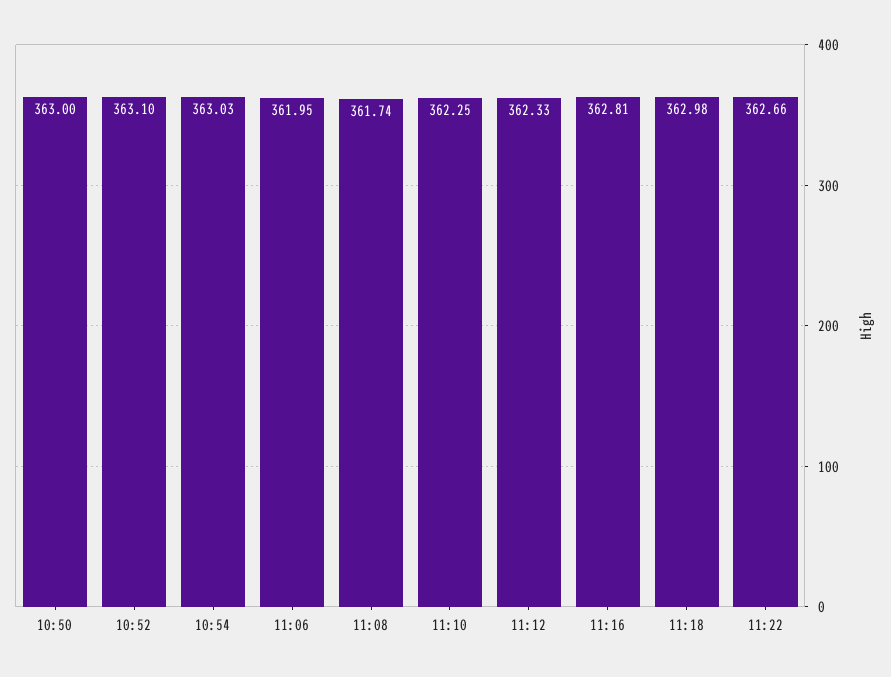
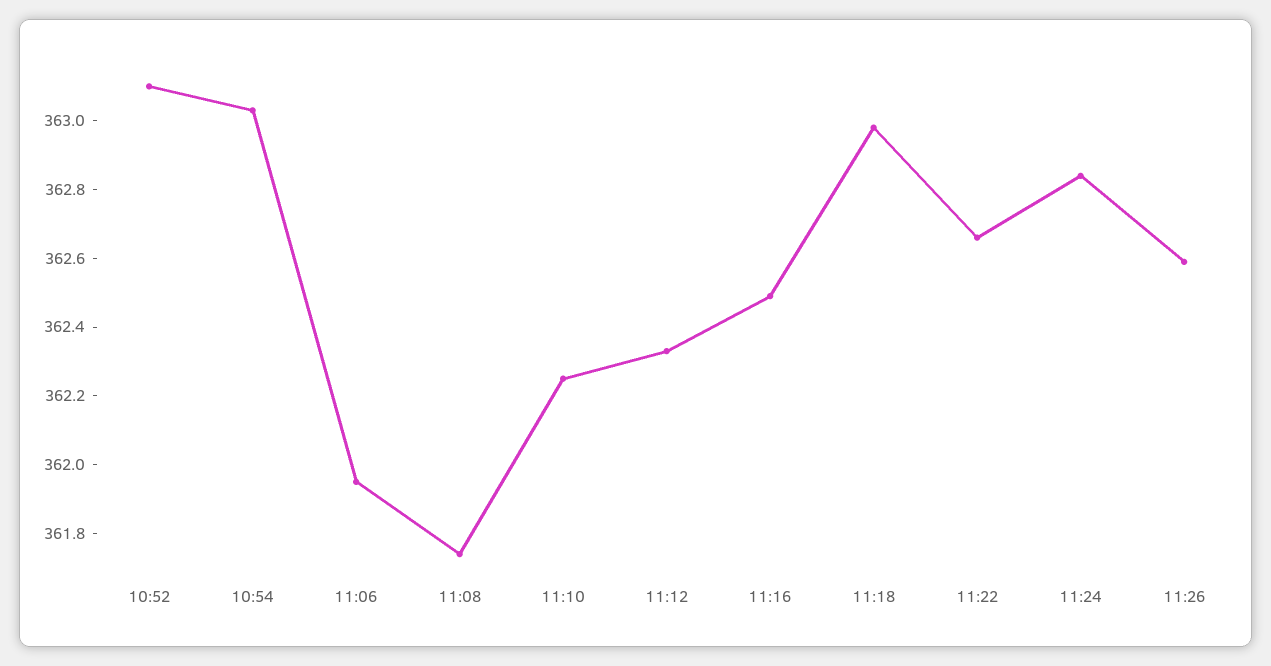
10:50: 363 -> none
11:16: 362.81 -> 362.5
11:24: none -> 362.85
11:26: none -> 362.6

